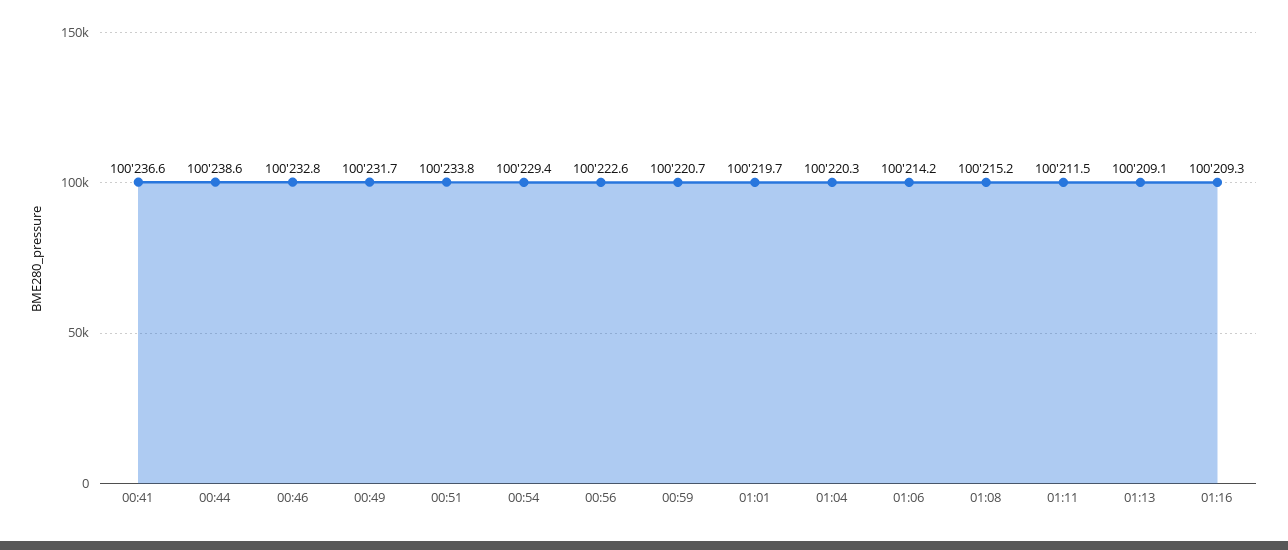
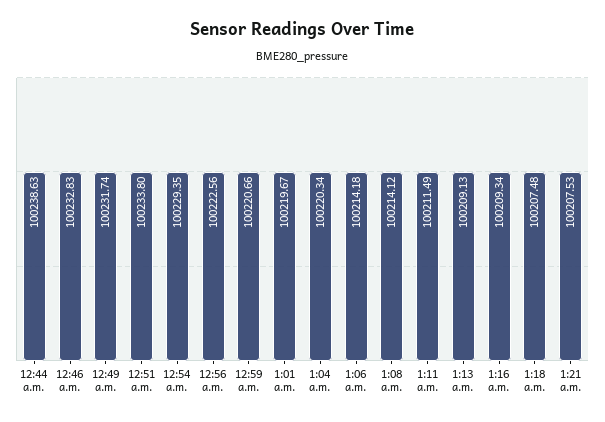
00:41: 100236.6 -> none
01:08: 100215.2 -> 100214.12
1:18 a.m.: none -> 100207.48
1:21 a.m.: none -> 100207.53

